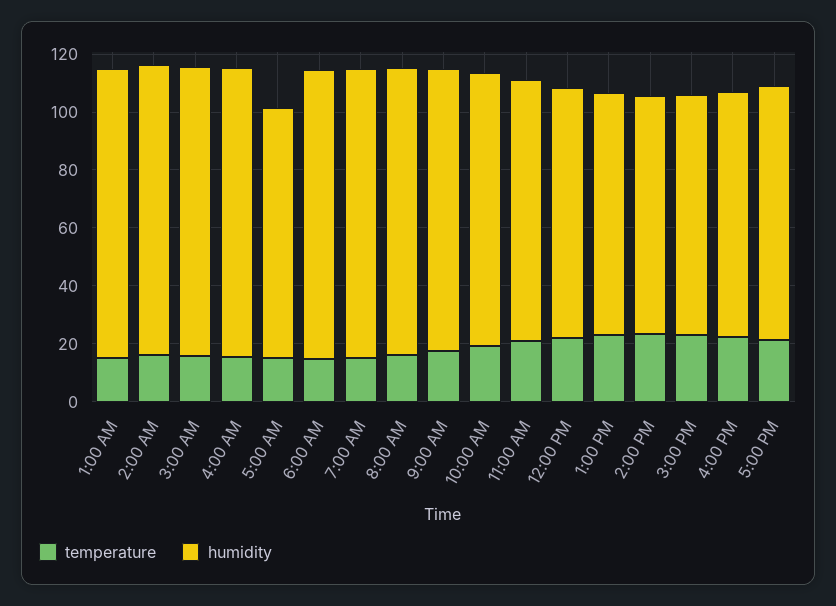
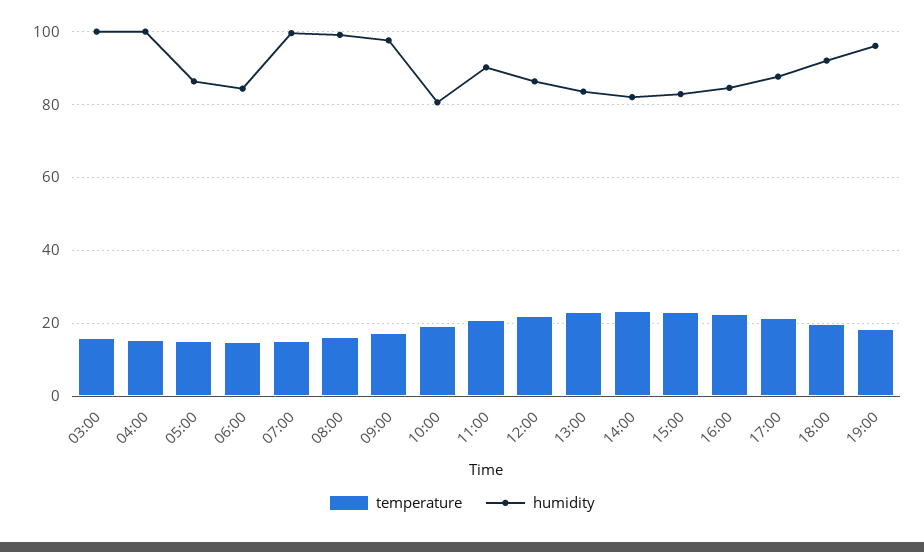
temperature, 1:00 AM: 15 -> none
humidity, 1:00 AM: 100 -> none
temperature, 2:00 AM: 15 -> none
humidity, 2:00 AM: 100 -> none
humidity, 6:00 AM: 100 -> 84
humidity, 10:00 AM: 95 -> 80
temperature, 18:00: none -> 20
humidity, 18:00: none -> 92
temperature, 19:00: none -> 18
humidity, 19:00: none -> 96

